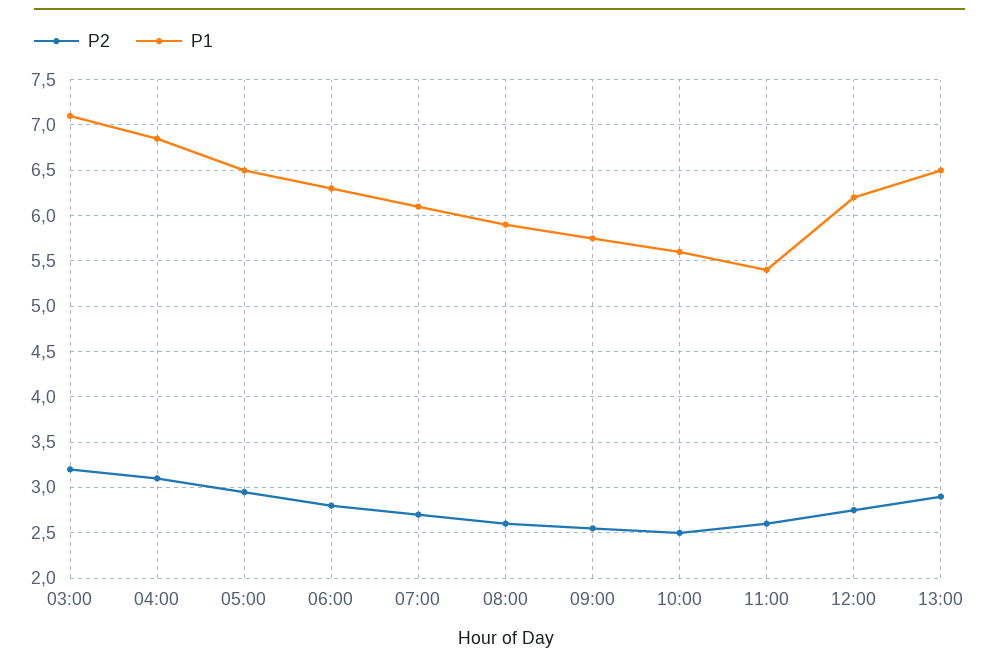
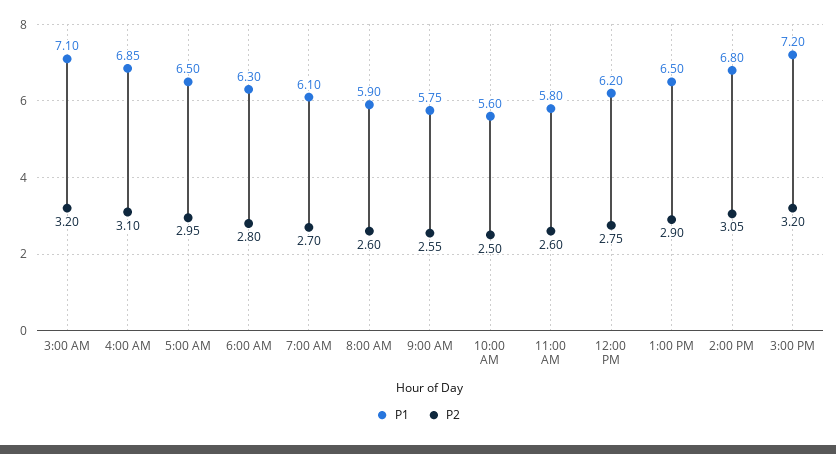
P1, 11:00: 5.4 -> 5.8
P1, 2:00 PM: none -> 6.8
P2, 2:00 PM: none -> 3.05
P1, 3:00 PM: none -> 7.2
P2, 3:00 PM: none -> 3.2

